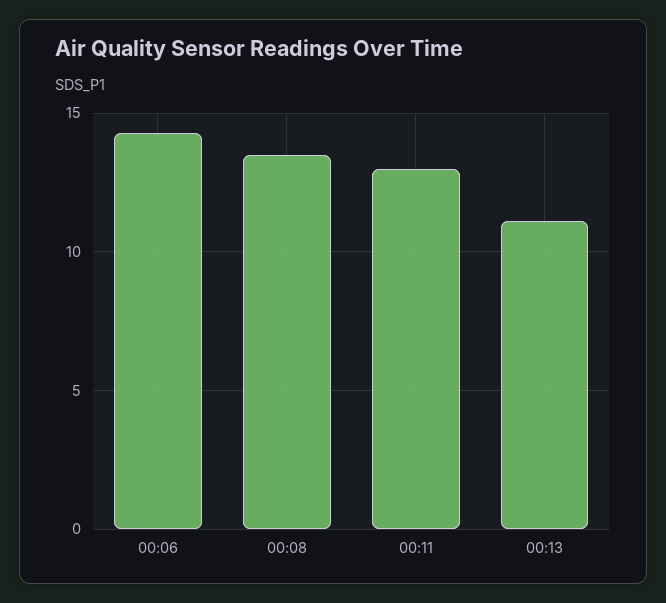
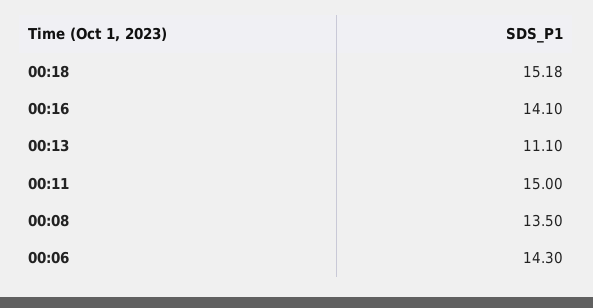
00:11: 13 -> 15
00:18: none -> 15.18
00:16: none -> 14.1

